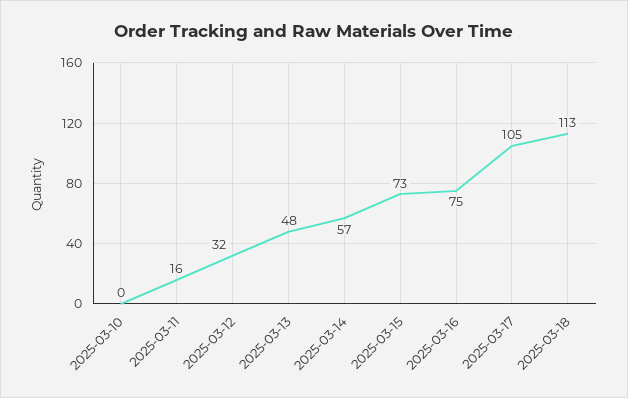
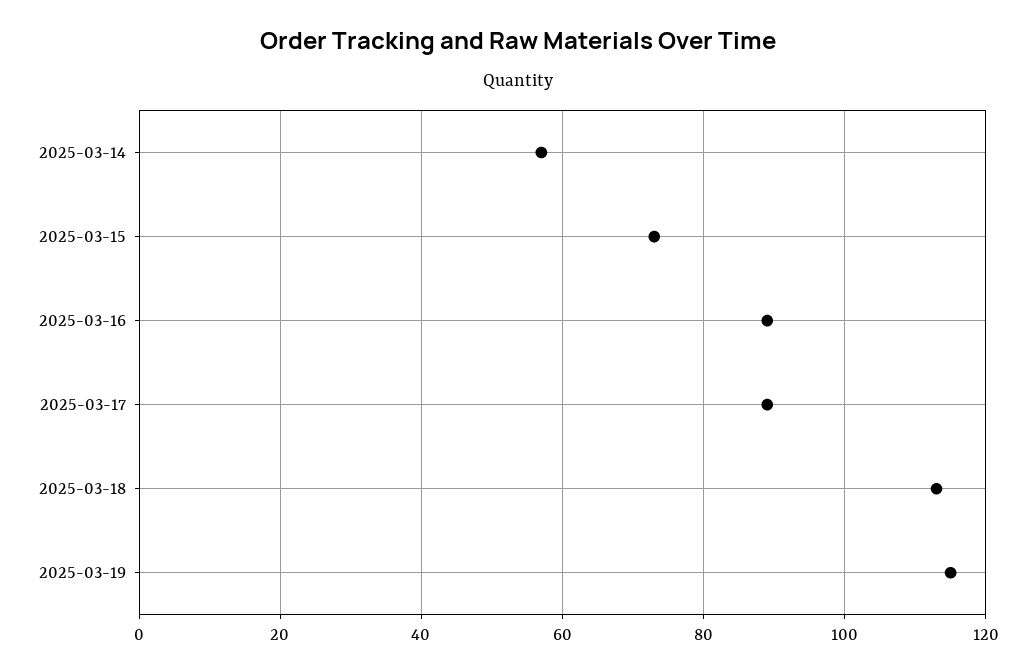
2025-03-10: 0 -> none
2025-03-11: 16 -> none
2025-03-12: 32 -> none
2025-03-13: 48 -> none
2025-03-16: 75 -> 90
2025-03-17: 105 -> 90
2025-03-19: none -> 115

